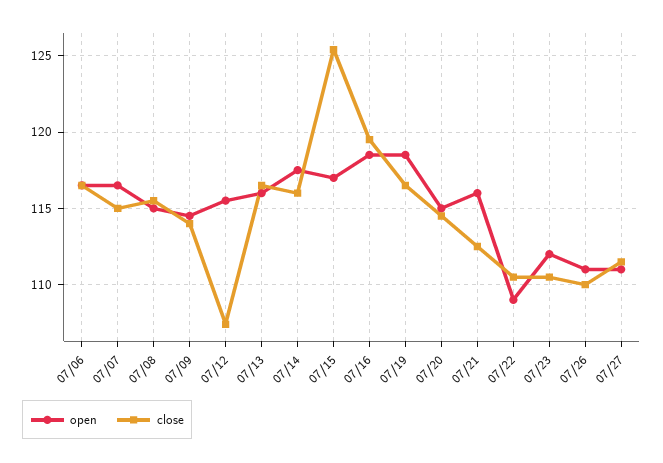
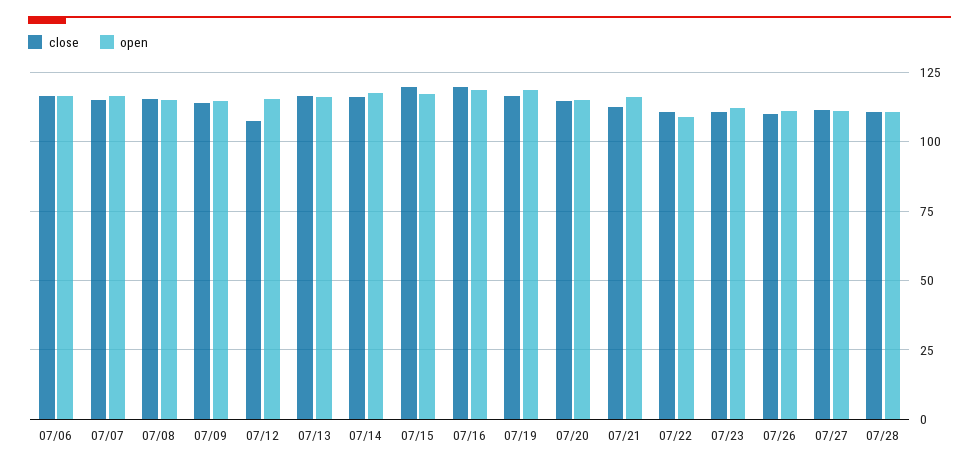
close, 07/15: 125.5 -> 120
close, 07/28: none -> 110
open, 07/28: none -> 110

